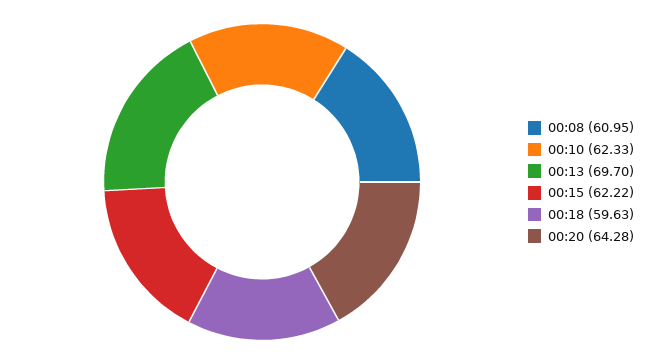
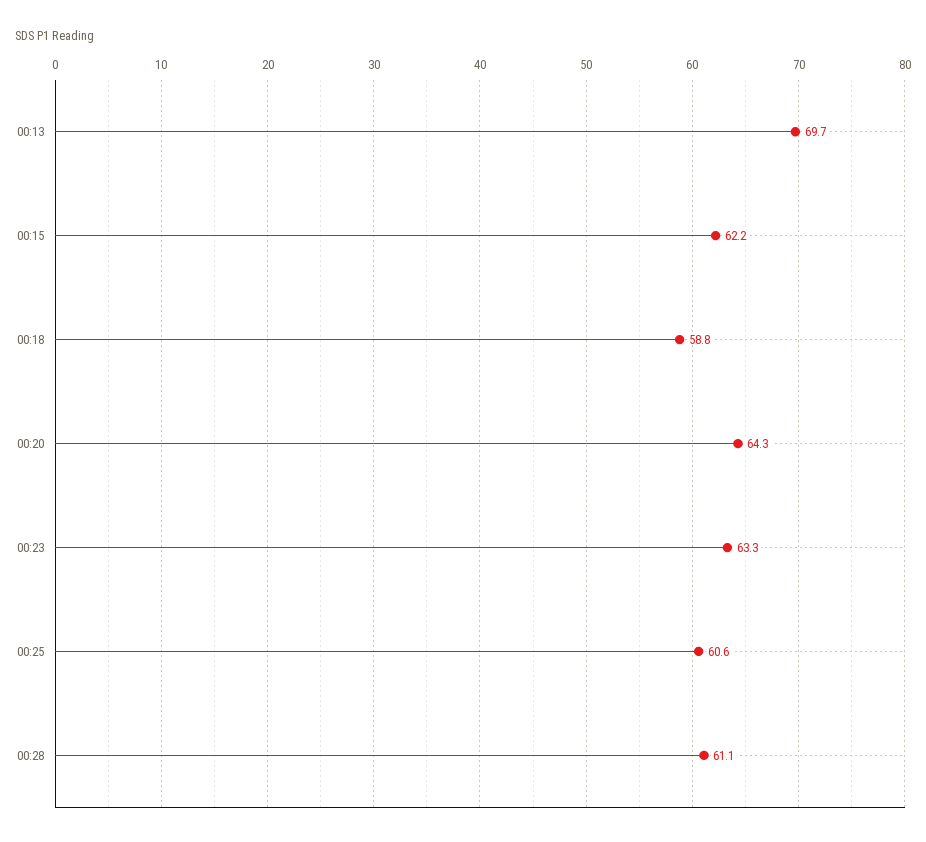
00:08: 60.95 -> none
00:10: 62.33 -> none
00:18: 59.63 -> 58.8
00:23: none -> 63.3
00:25: none -> 60.6
00:28: none -> 61.1

